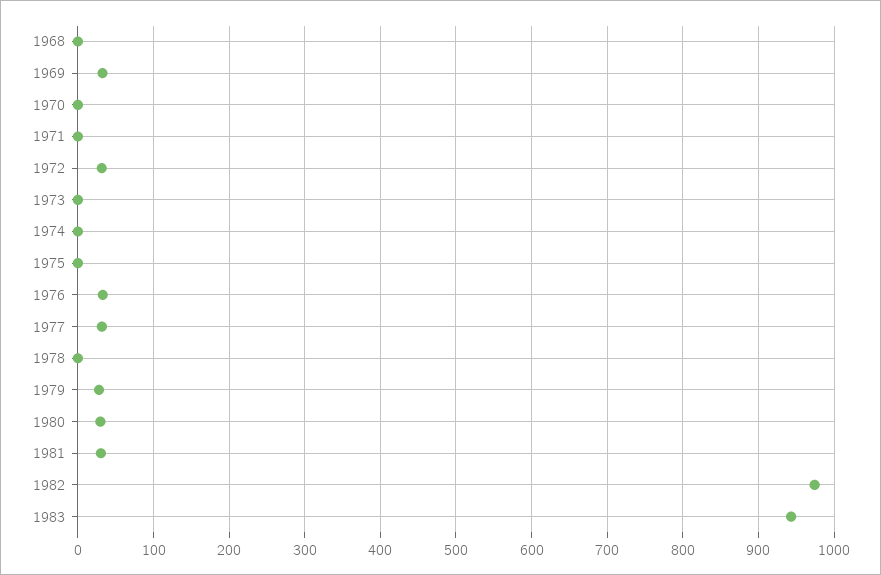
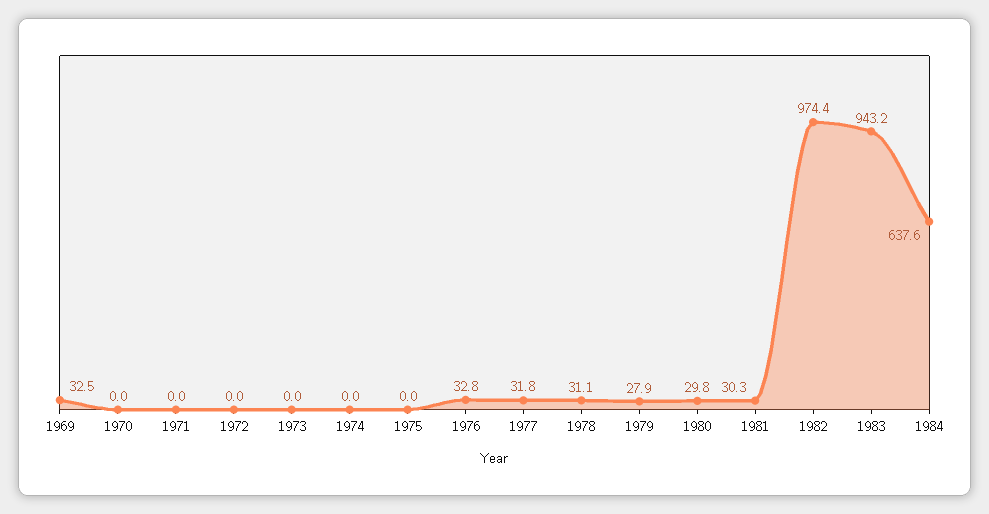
1968: 0 -> none
1972: 30 -> 0
1978: 0 -> 31.1
1984: none -> 637.6

